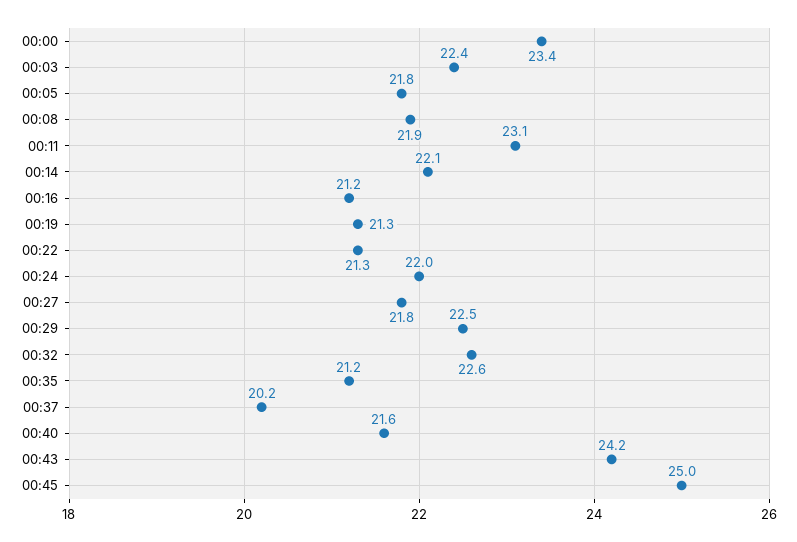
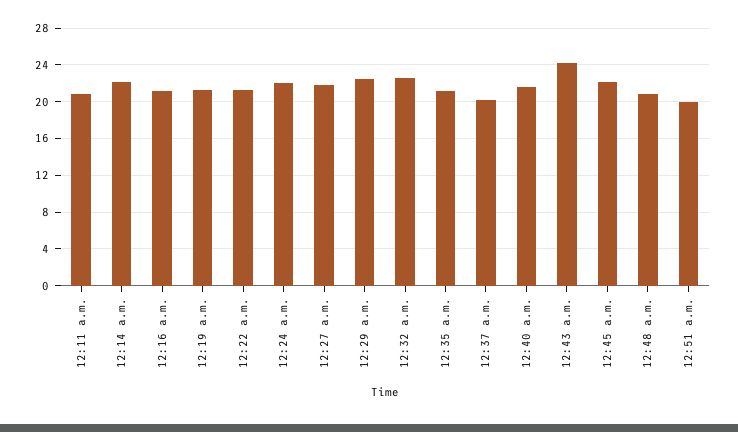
00:00: 23.4 -> none
00:03: 22.4 -> none
00:05: 21.8 -> none
00:08: 21.9 -> none
00:11: 23.1 -> 21
00:45: 25 -> 22
12:48 a.m.: none -> 21
12:51 a.m.: none -> 20

